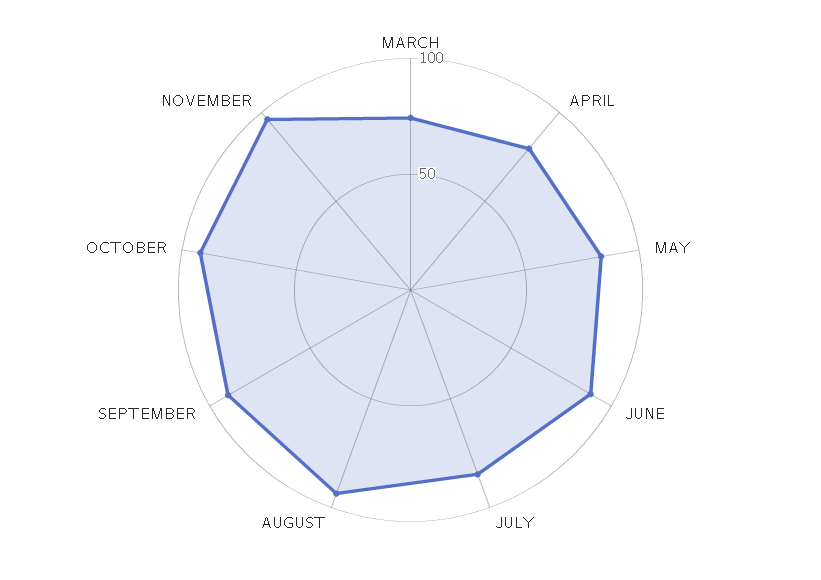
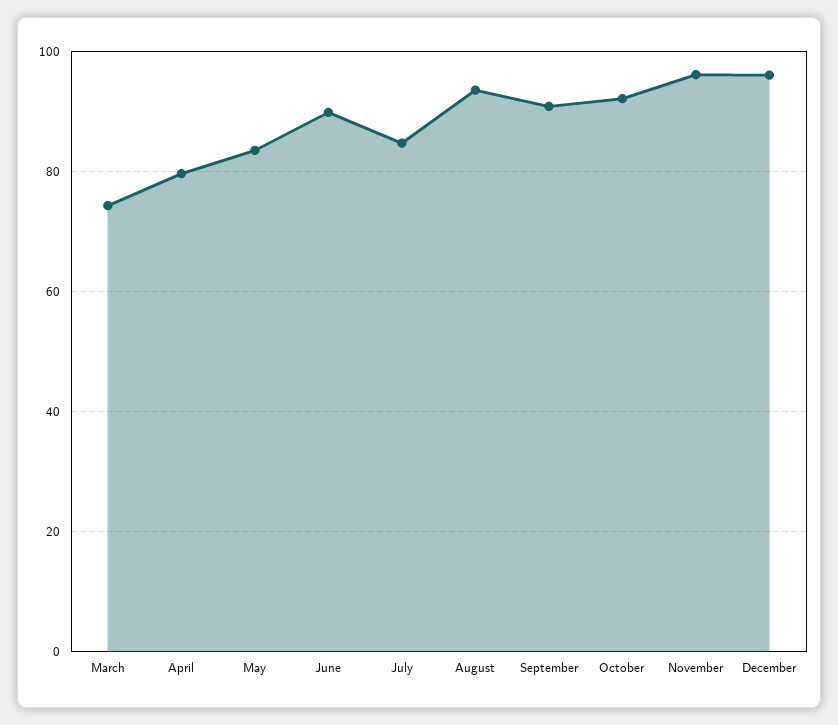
December: none -> 96

